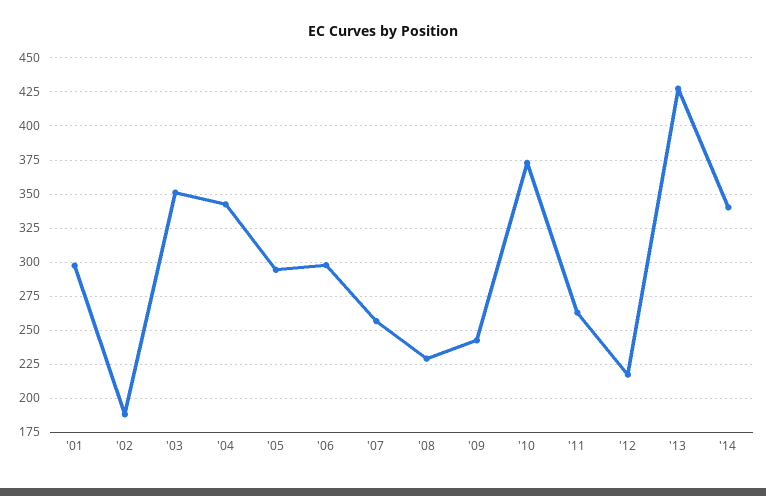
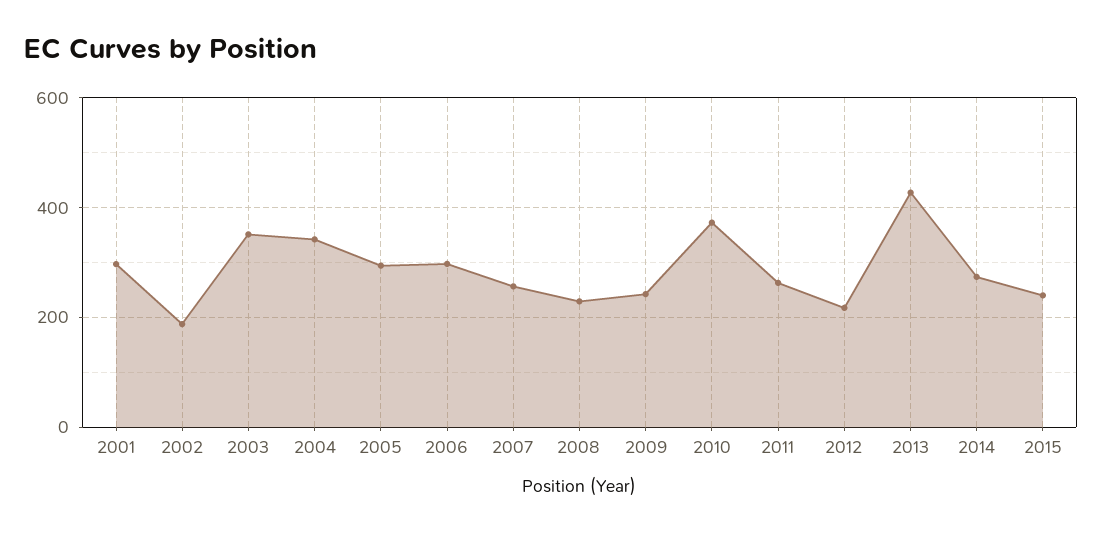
'14: 340 -> 280
2015: none -> 240

